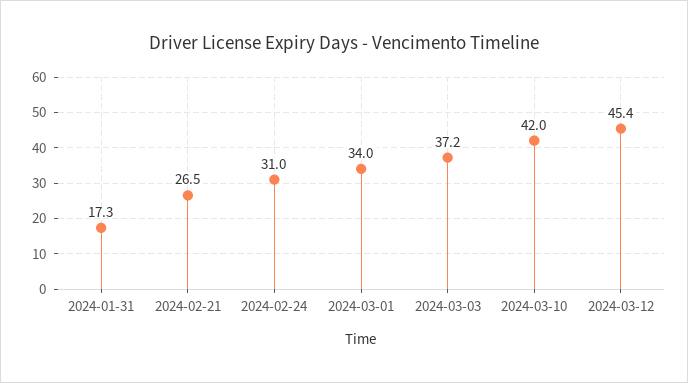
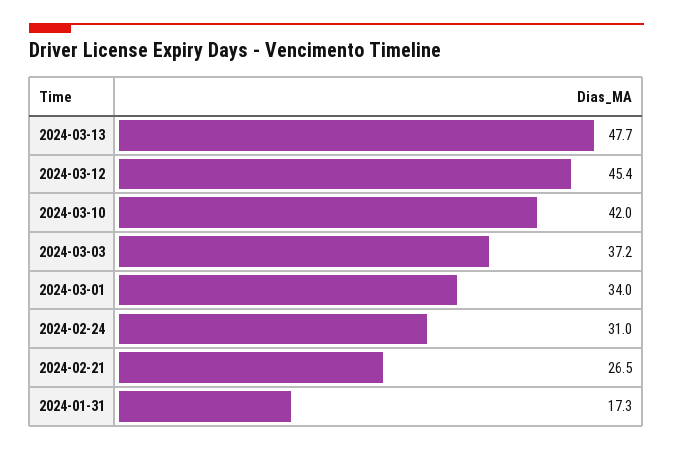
2024-03-13: none -> 47.7

